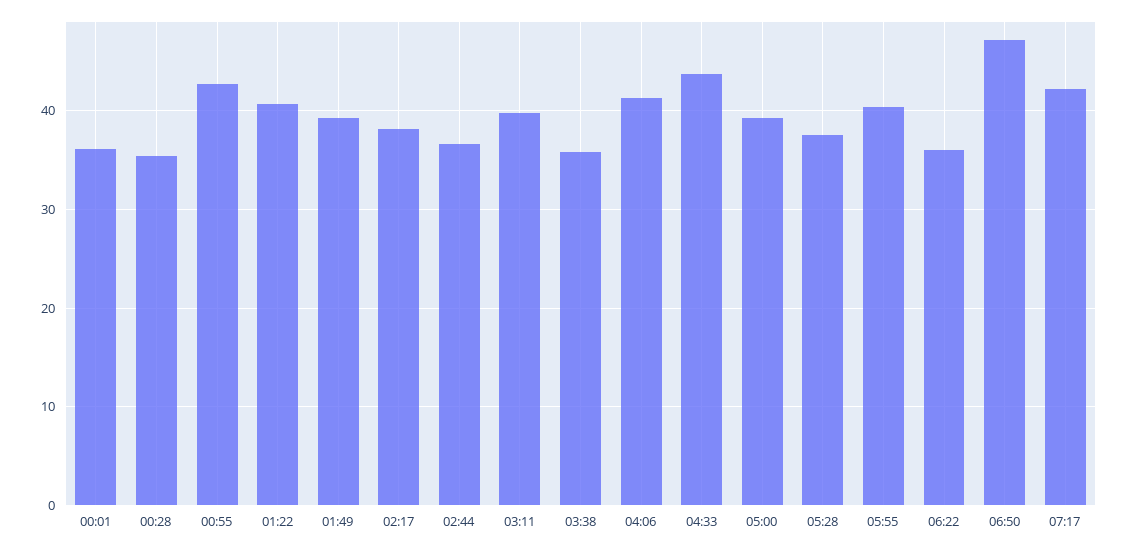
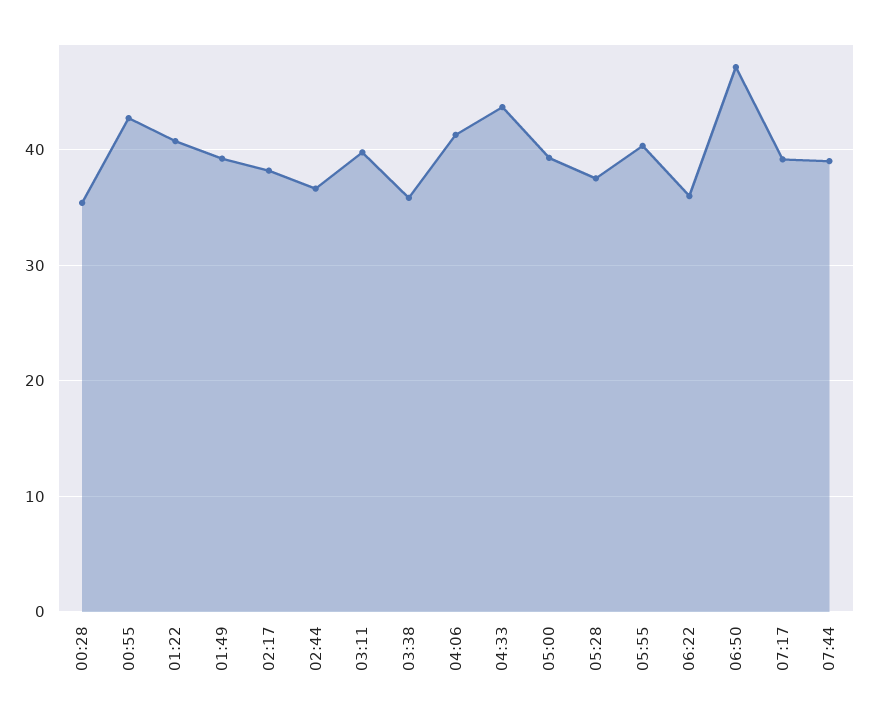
00:01: 36 -> none
07:17: 42 -> 39
07:44: none -> 39

